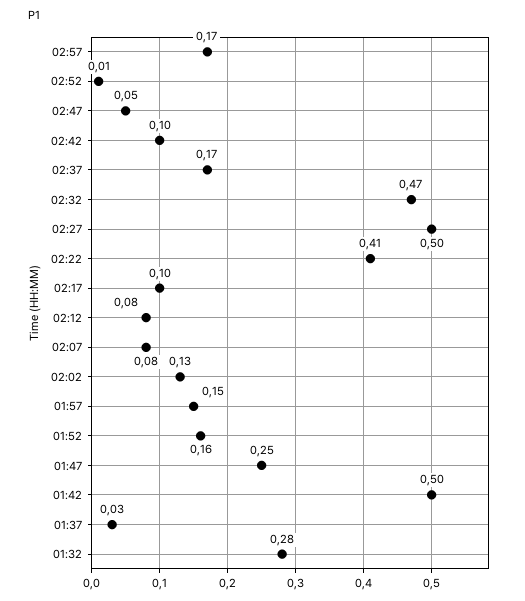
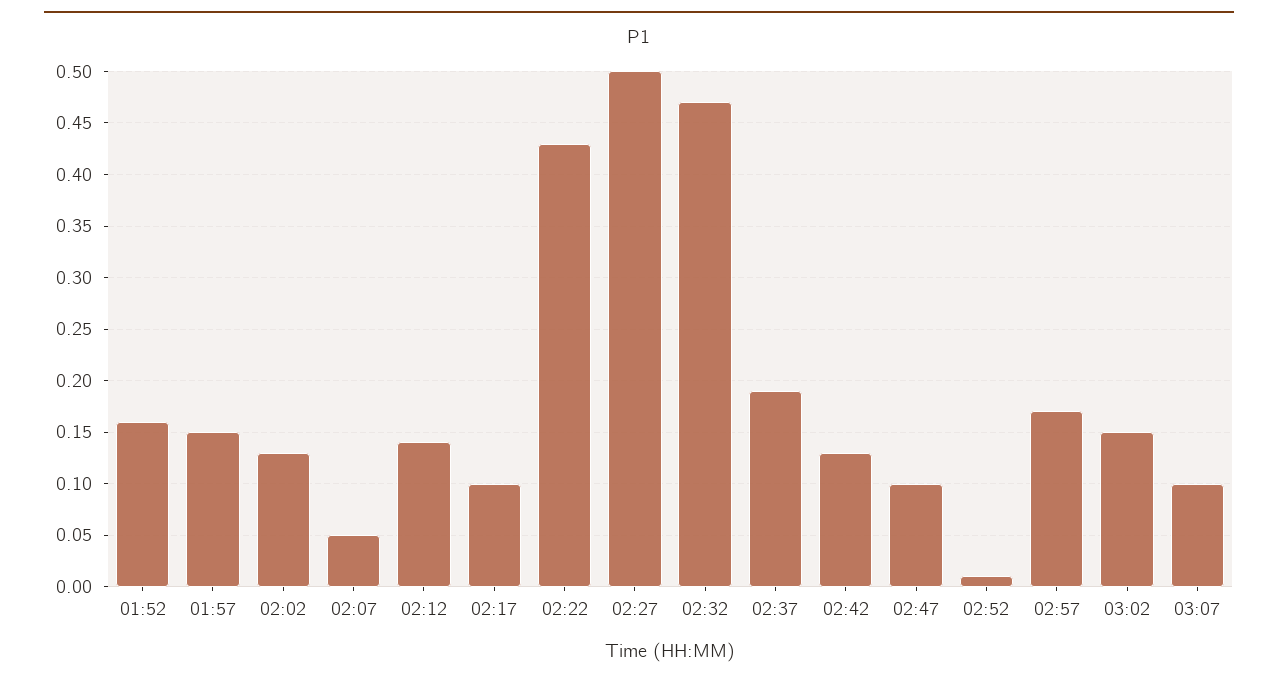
02:47: 0.05 -> 0.1
02:42: 0.1 -> 0.13
02:37: 0.17 -> 0.19
02:22: 0.41 -> 0.43
02:12: 0.08 -> 0.14
02:07: 0.08 -> 0.05
01:47: 0.25 -> none
01:42: 0.5 -> none
01:37: 0.03 -> none
01:32: 0.28 -> none
03:02: none -> 0.15
03:07: none -> 0.1

